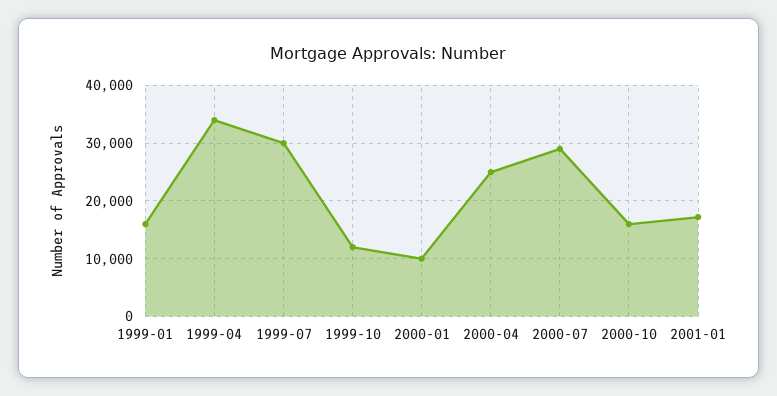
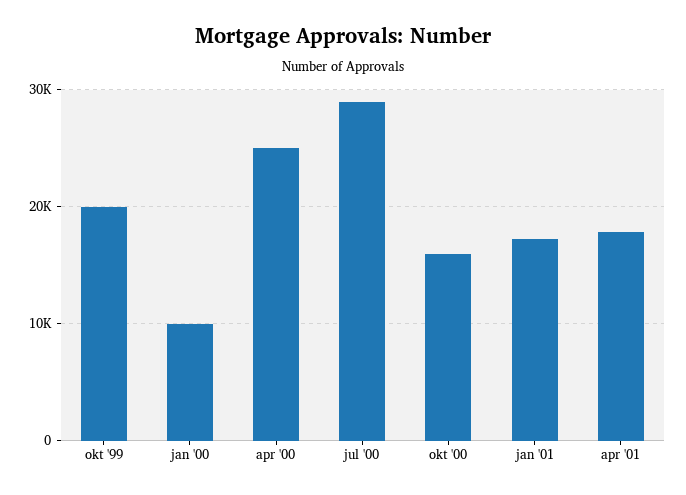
1999-01: 16000 -> none
1999-04: 34000 -> none
1999-07: 30000 -> none
1999-10: 12000 -> 20000
apr '01: none -> 18000

